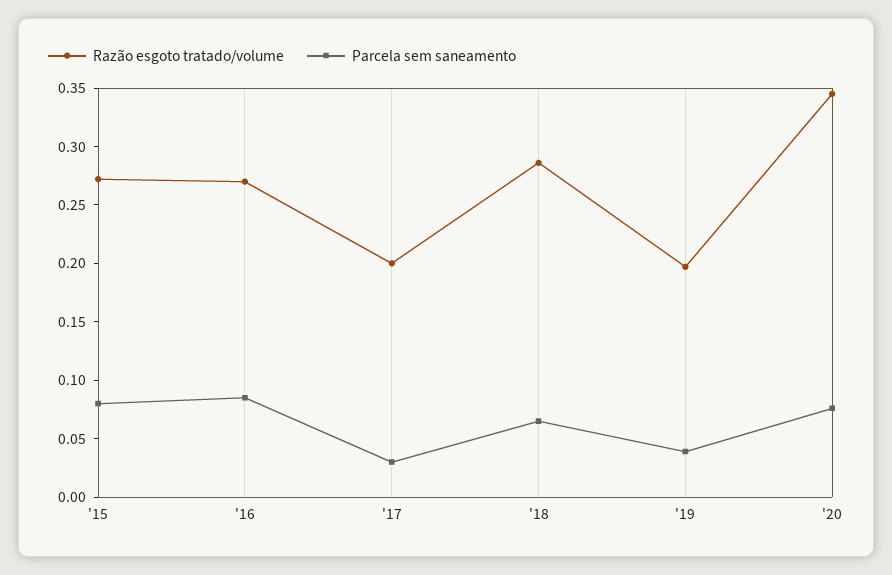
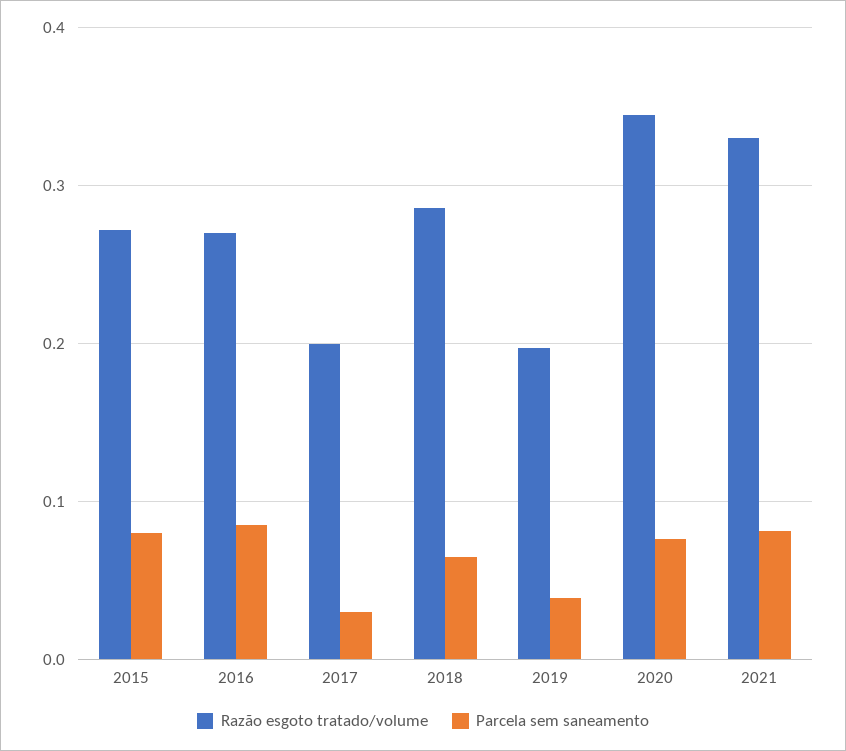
Razão esgoto tratado/volume, 2021: none -> 0.33
Parcela sem saneamento, 2021: none -> 0.08

